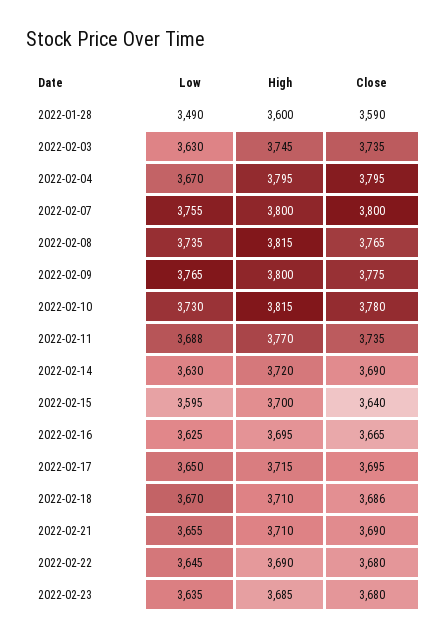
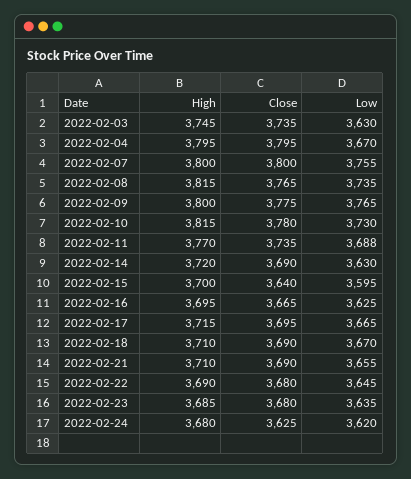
Low, 2022-01-28: 3490 -> none
High, 2022-01-28: 3600 -> none
Close, 2022-01-28: 3590 -> none
Low, 2022-02-17: 3650 -> 3665
Close, 2022-02-18: 3686 -> 3690
High, 2022-02-24: none -> 3680
Close, 2022-02-24: none -> 3625
Low, 2022-02-24: none -> 3620

